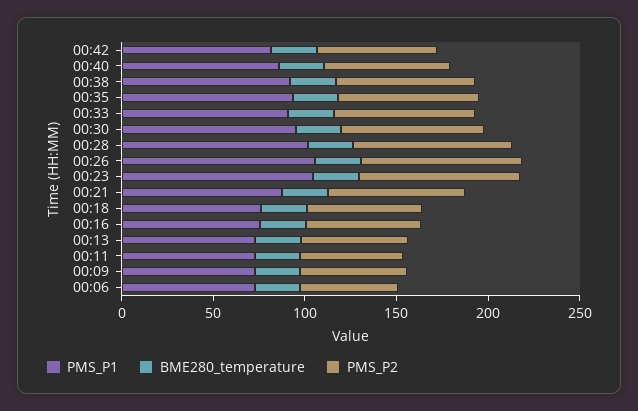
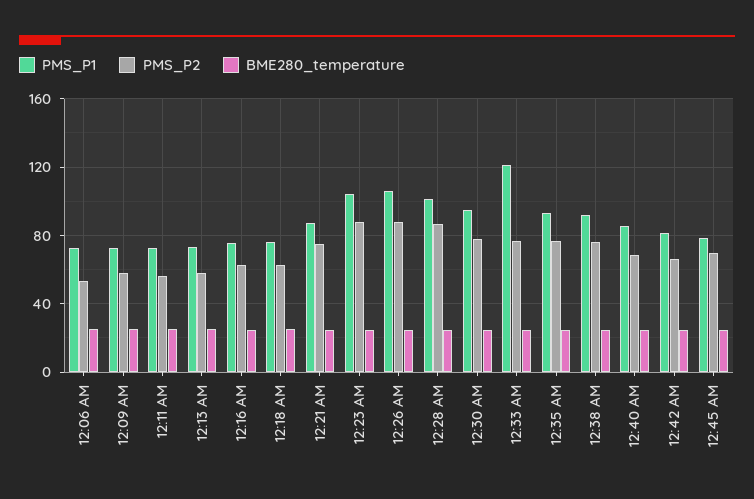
PMS_P1, 00:33: 90 -> 120
PMS_P1, 12:45 AM: none -> 80
PMS_P2, 12:45 AM: none -> 70
BME280_temperature, 12:45 AM: none -> 25

